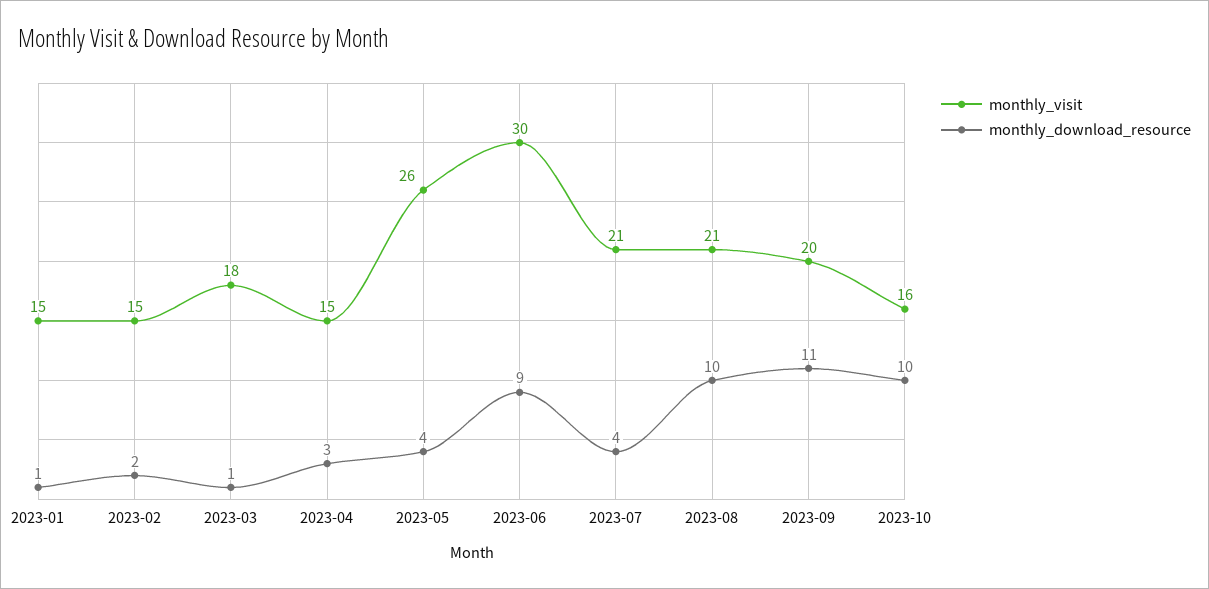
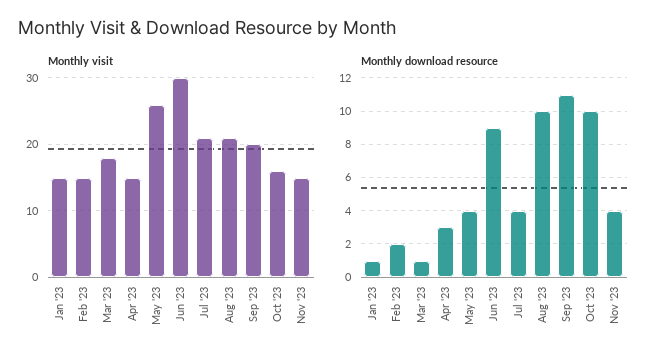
monthly_visit, Nov '23: none -> 15
monthly_download_resource, Nov '23: none -> 4

